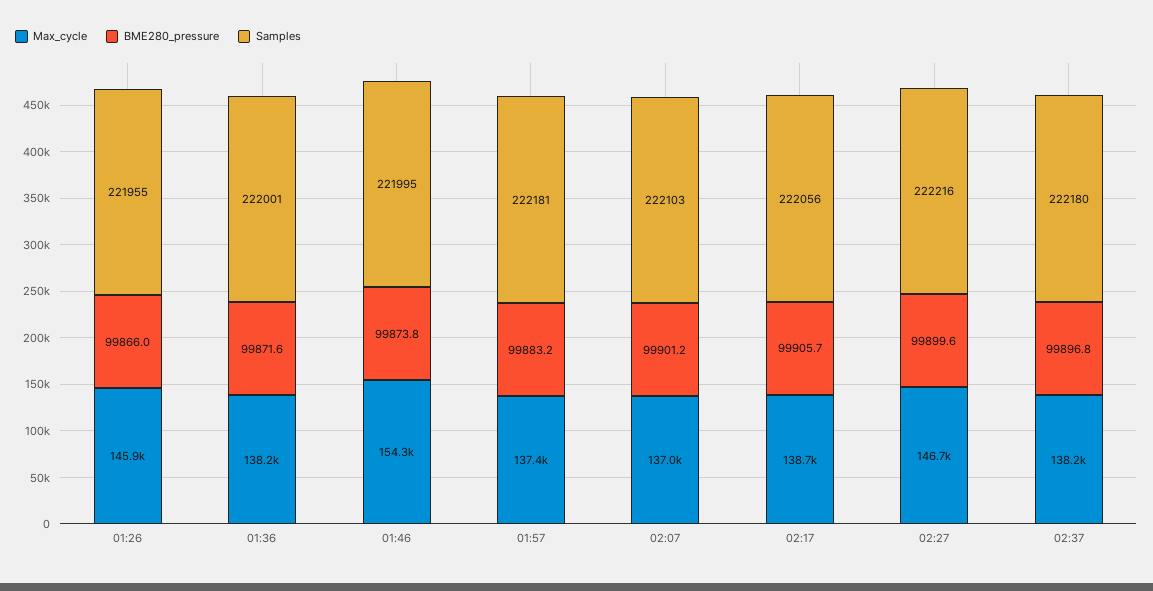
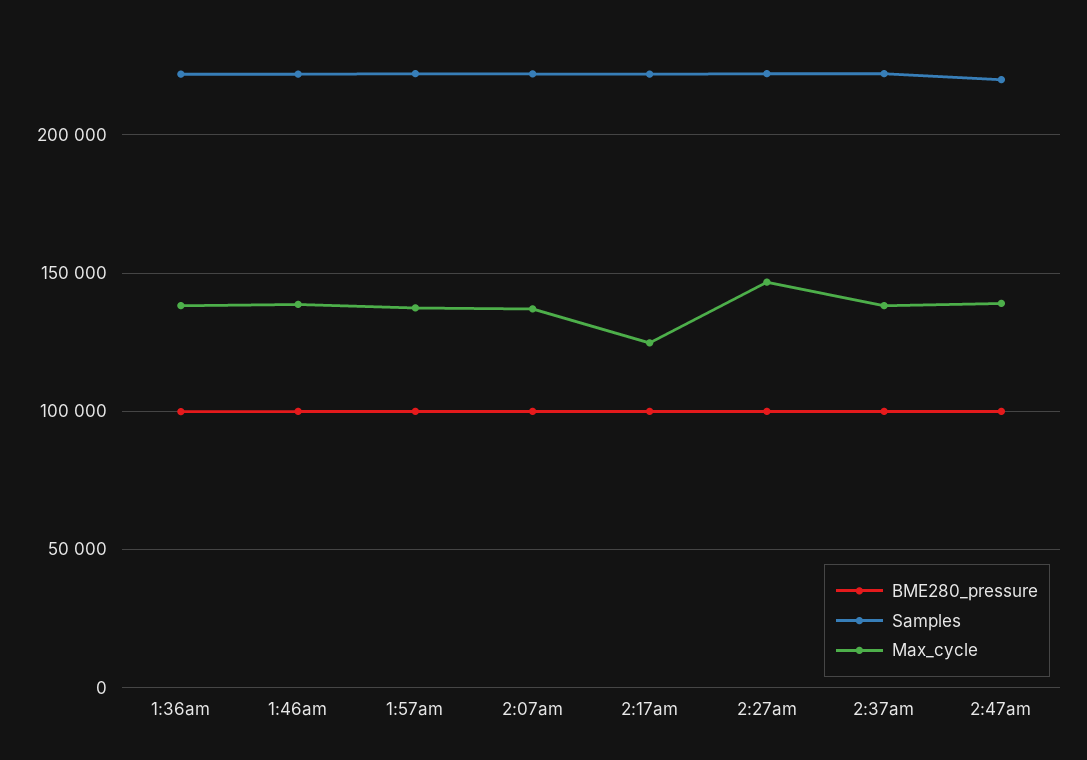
Max_cycle, 01:26: 145900 -> none
BME280_pressure, 01:26: 99866 -> none
Samples, 01:26: 221955 -> none
Max_cycle, 01:46: 154300 -> 140000
Max_cycle, 02:17: 138700 -> 125000
BME280_pressure, 2:47am: none -> 100000
Samples, 2:47am: none -> 220000
Max_cycle, 2:47am: none -> 140000

